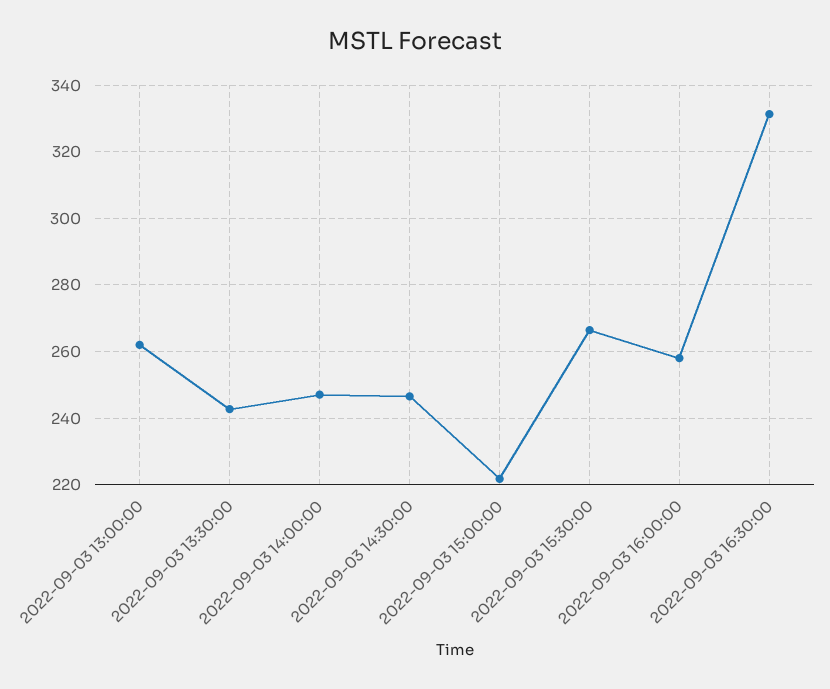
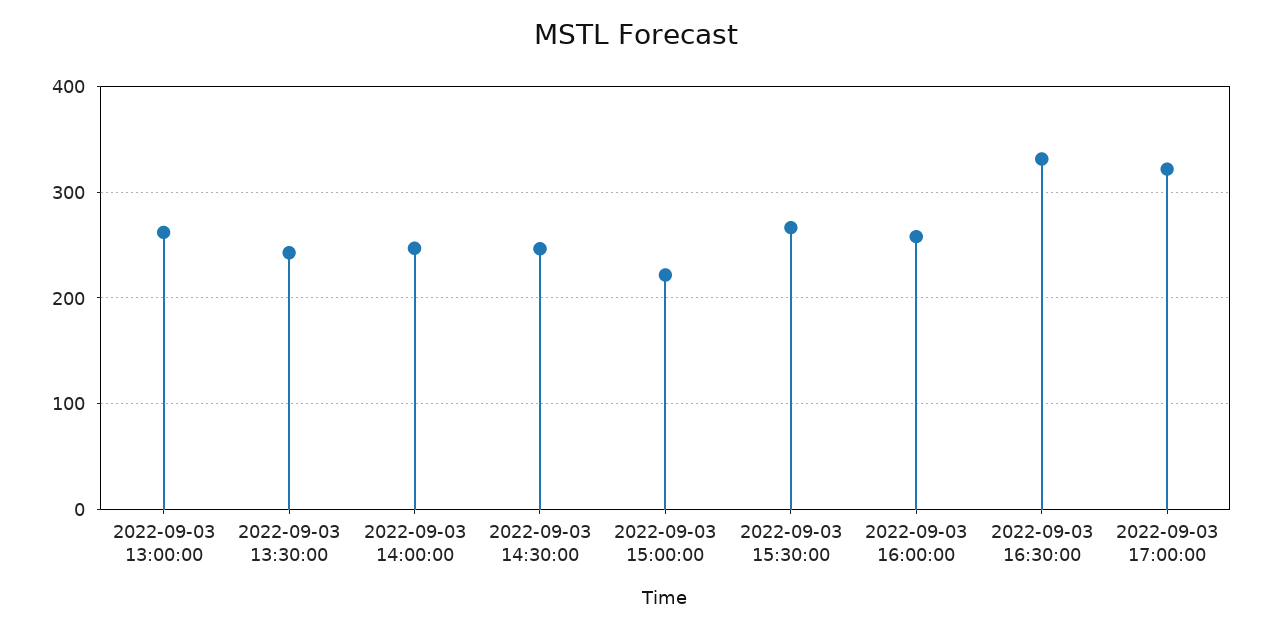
2022-09-03 17:00:00: none -> 320

